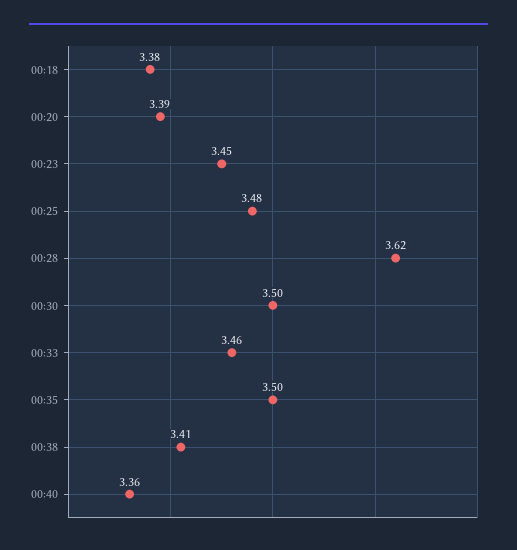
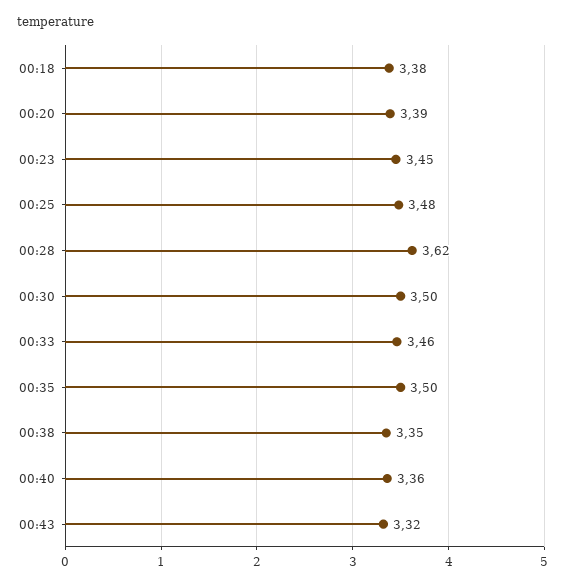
00:38: 3.41 -> 3.35
00:43: none -> 3.32

